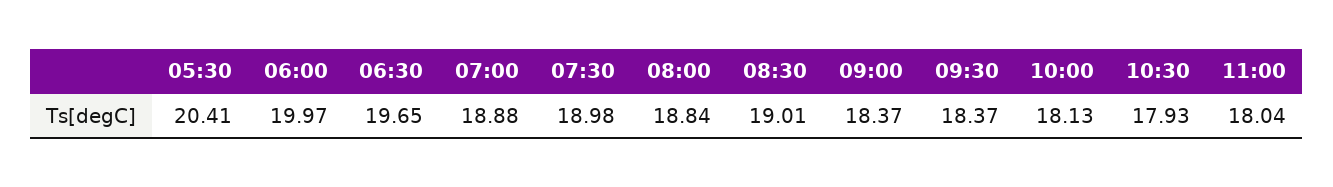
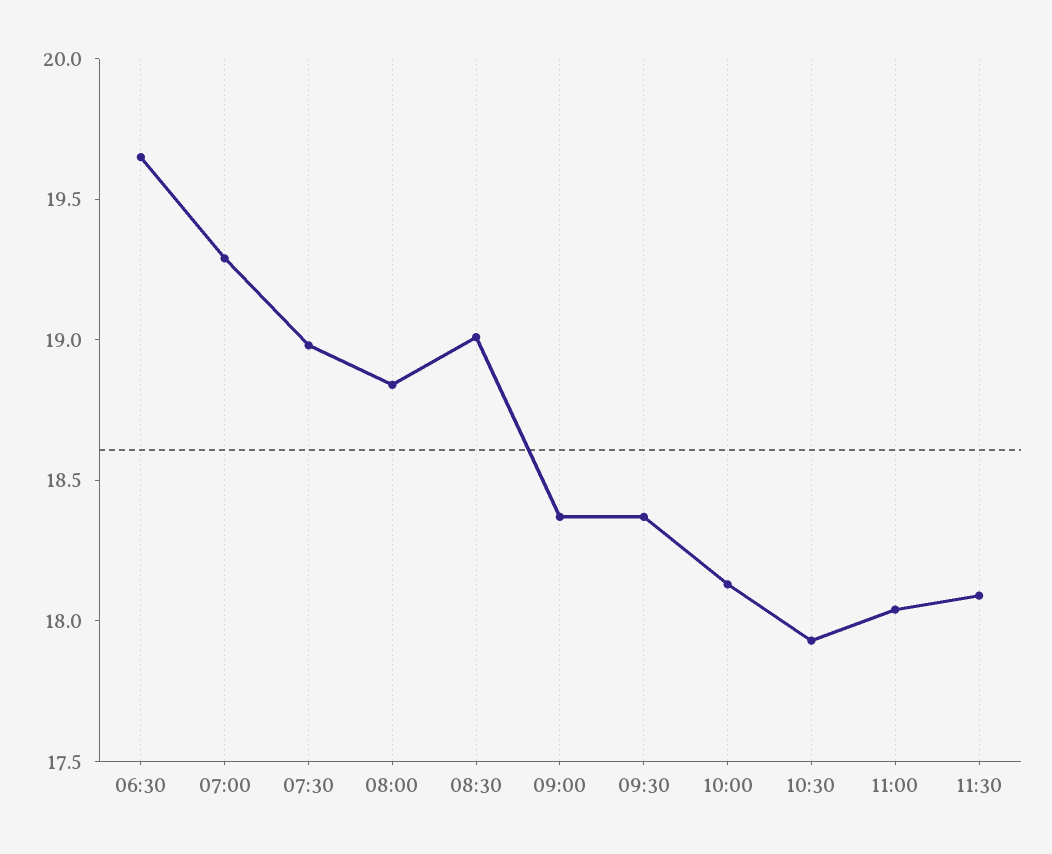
05:30: 20.41 -> none
06:00: 19.97 -> none
07:00: 18.88 -> 19.3
11:30: none -> 18.1

